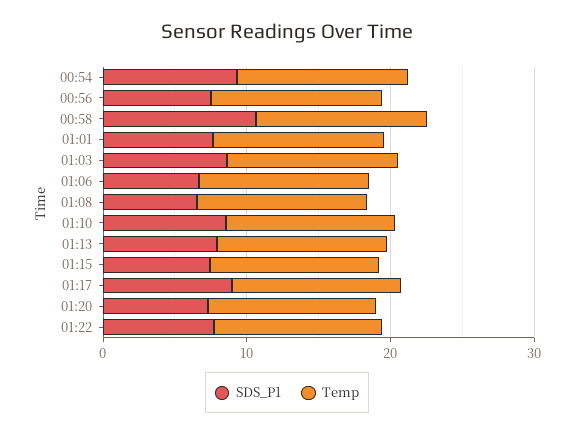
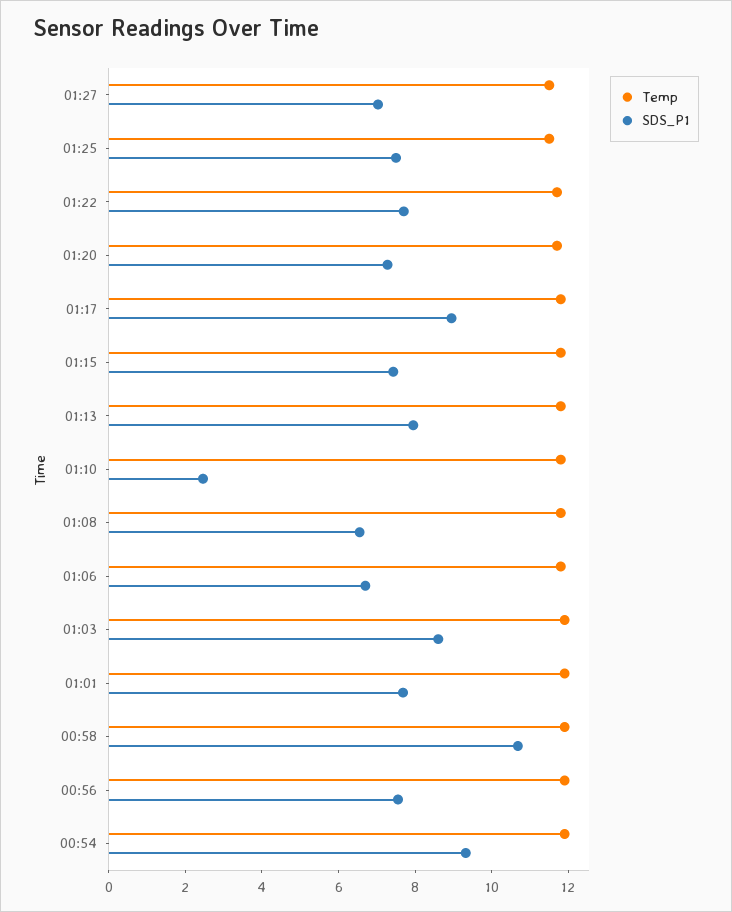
SDS_P1, 01:10: 8 -> 2.5
Temp, 01:27: none -> 11.5
SDS_P1, 01:27: none -> 7
Temp, 01:25: none -> 11.5
SDS_P1, 01:25: none -> 7.5

